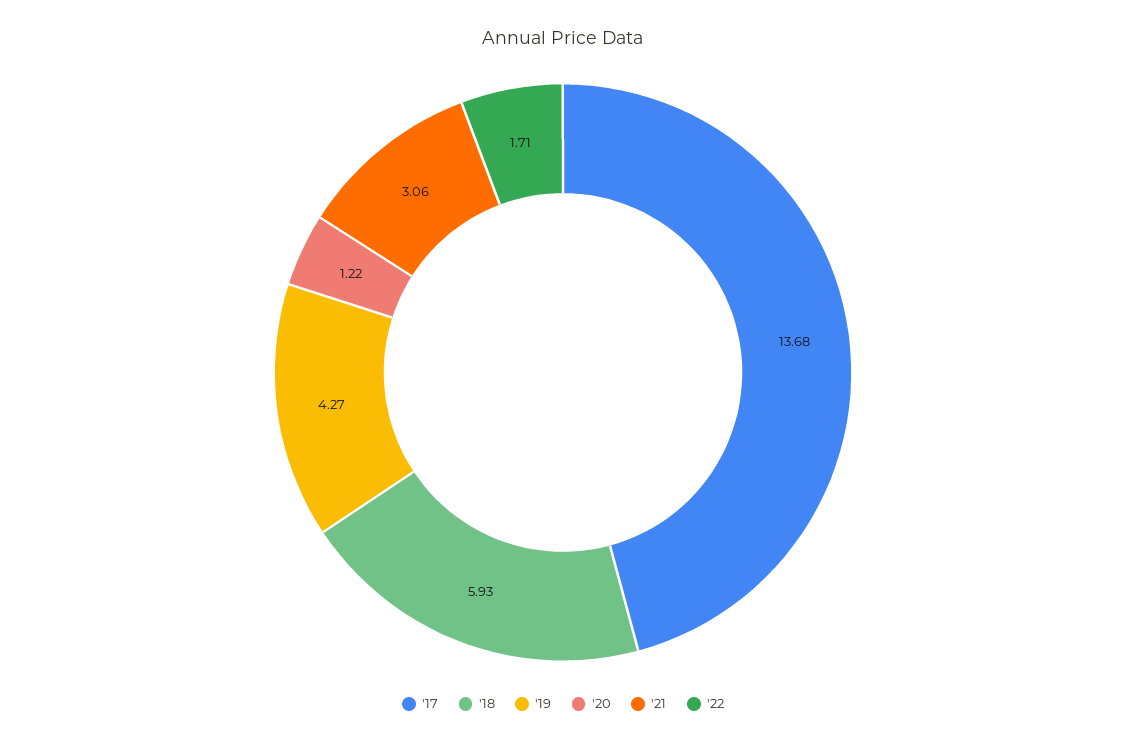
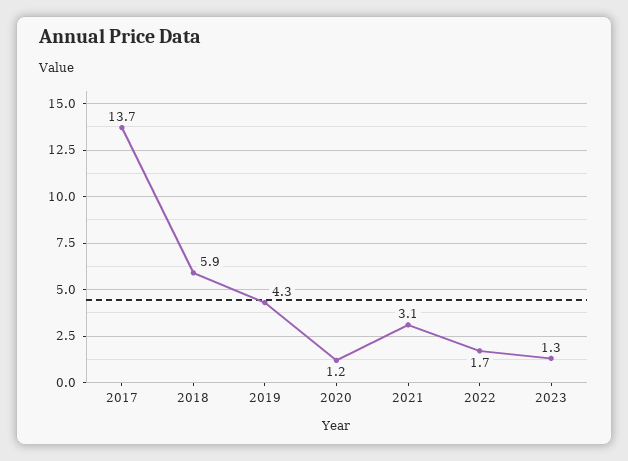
2023: none -> 1.3

